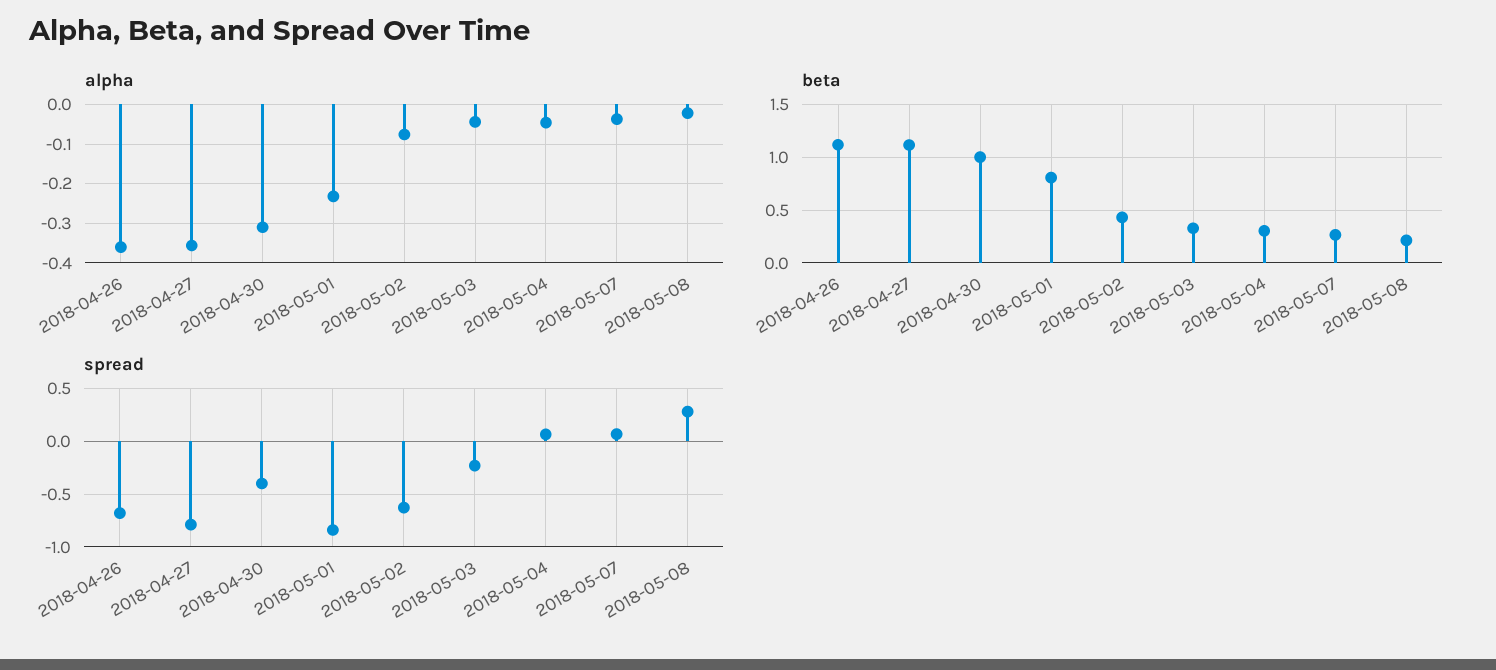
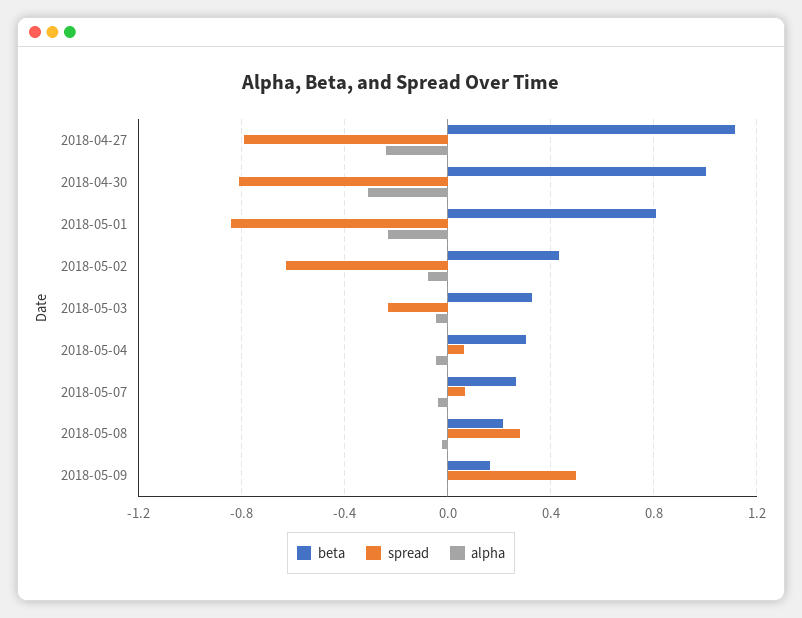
alpha, 2018-04-26: -0.36 -> none
alpha, 2018-04-27: -0.36 -> -0.25
beta, 2018-04-26: 1.1 -> none
spread, 2018-04-26: -0.7 -> none
spread, 2018-04-30: -0.4 -> -0.8
beta, 2018-05-09: none -> 0.15
spread, 2018-05-09: none -> 0.5
alpha, 2018-05-09: none -> 0

